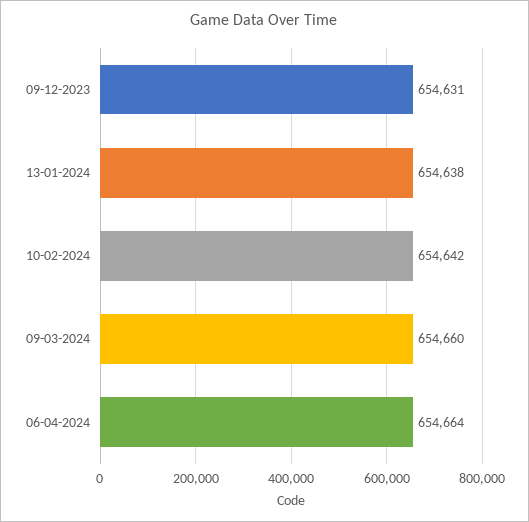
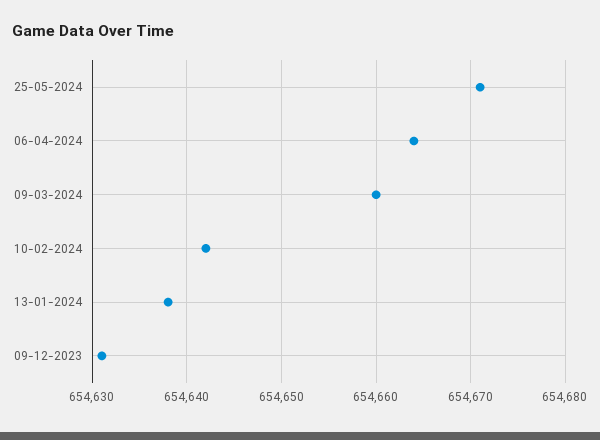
25-05-2024: none -> 654671

